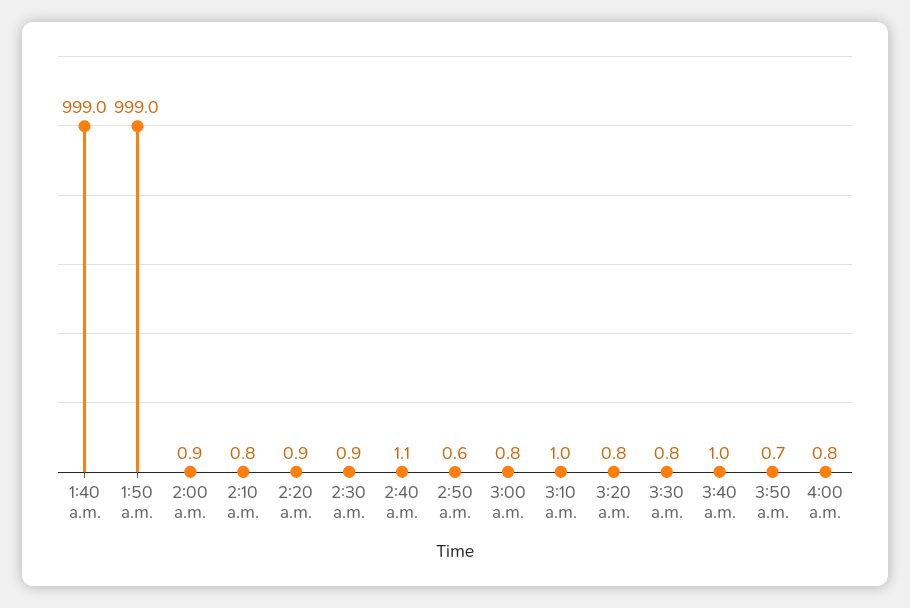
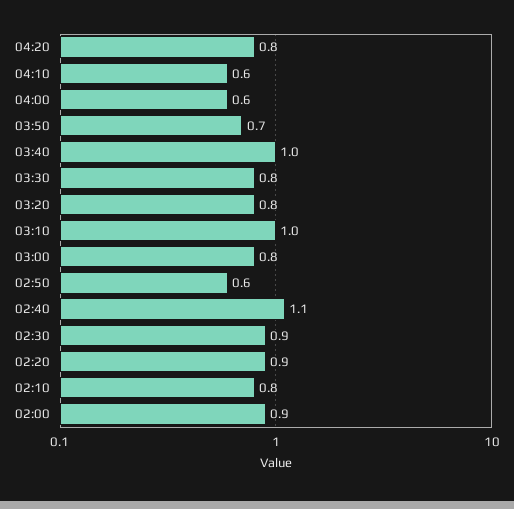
1:40 a.m.: 999 -> none
1:50 a.m.: 999 -> none
4:00 a.m.: 0.8 -> 0.6
04:20: none -> 0.8
04:10: none -> 0.6

